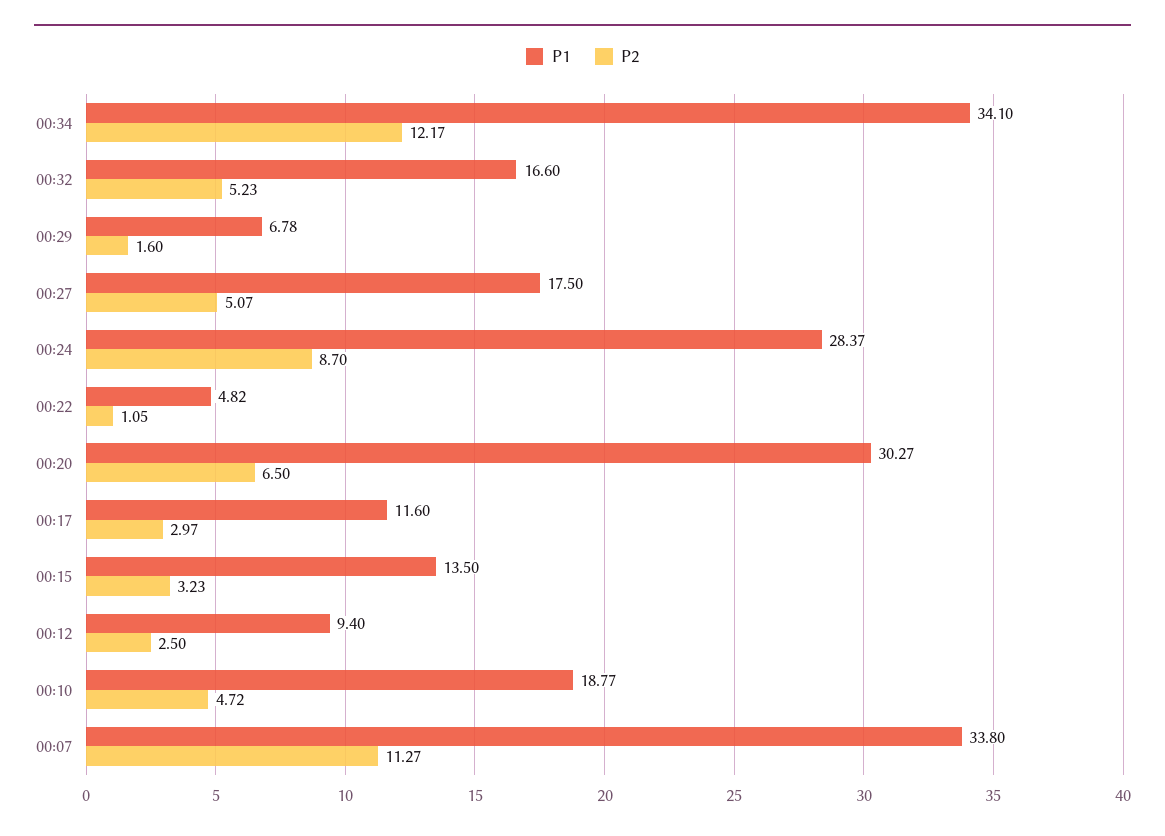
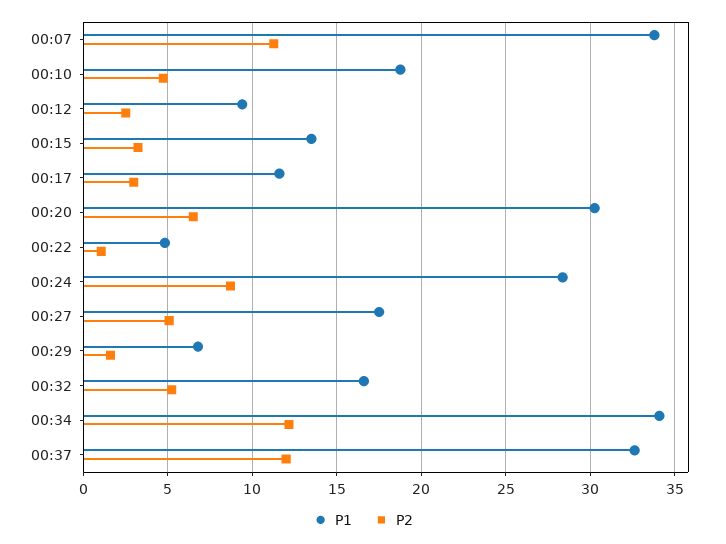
P1, 00:37: none -> 32.5
P2, 00:37: none -> 12

